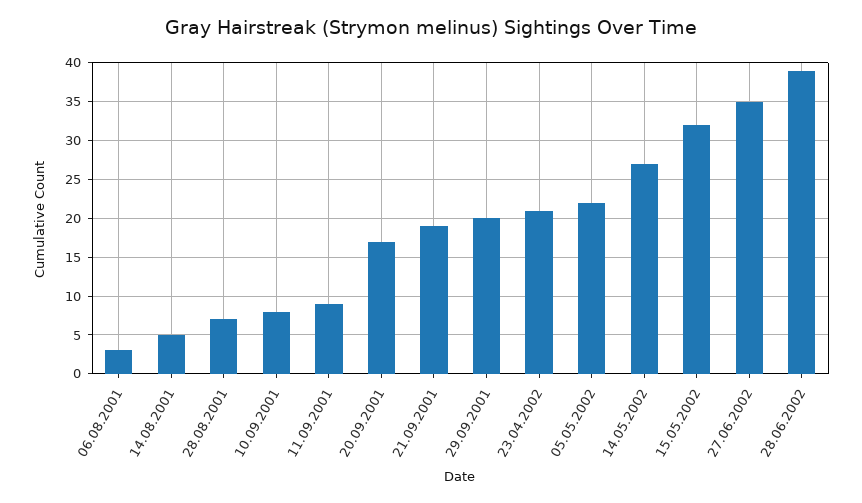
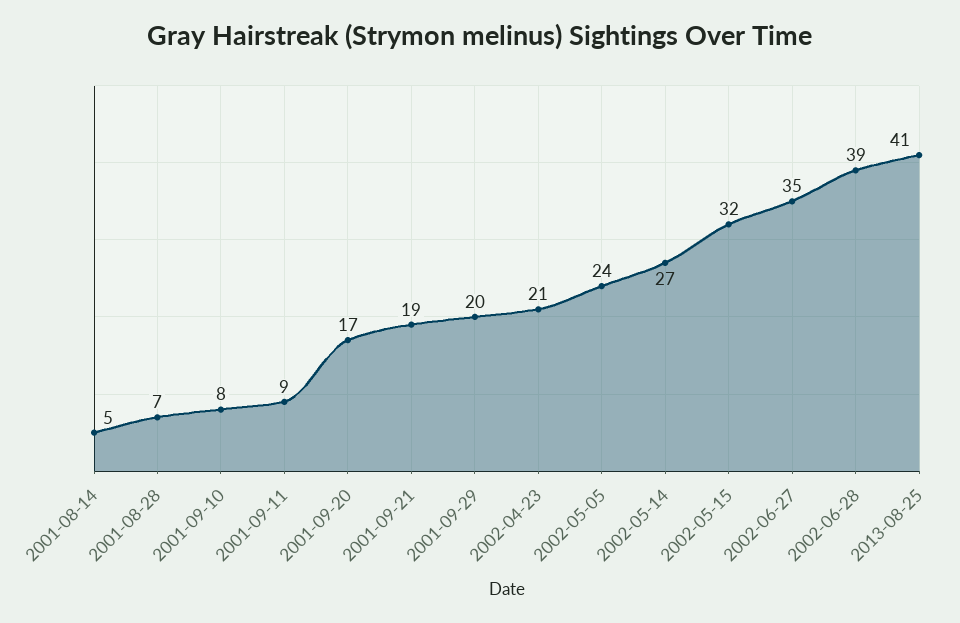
06.08.2001: 3 -> none
05.05.2002: 22 -> 24
2013-08-25: none -> 41

